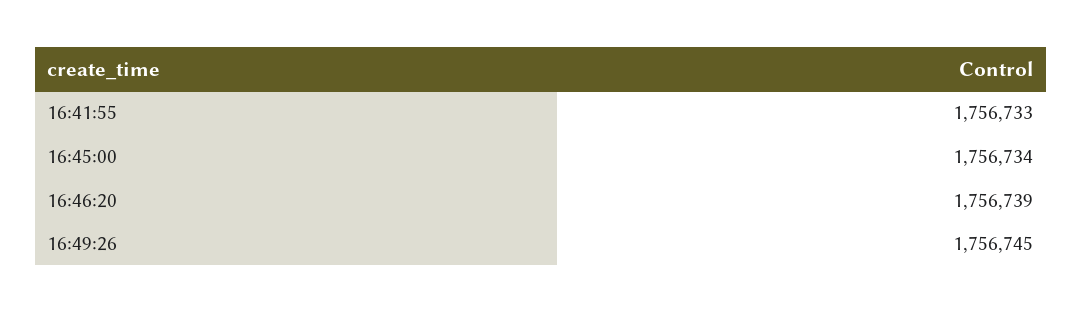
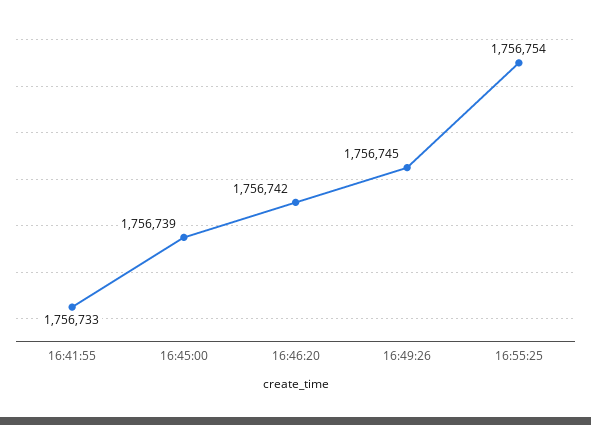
16:45:00: 1756734 -> 1756739
16:46:20: 1756739 -> 1756742
16:55:25: none -> 1756754

